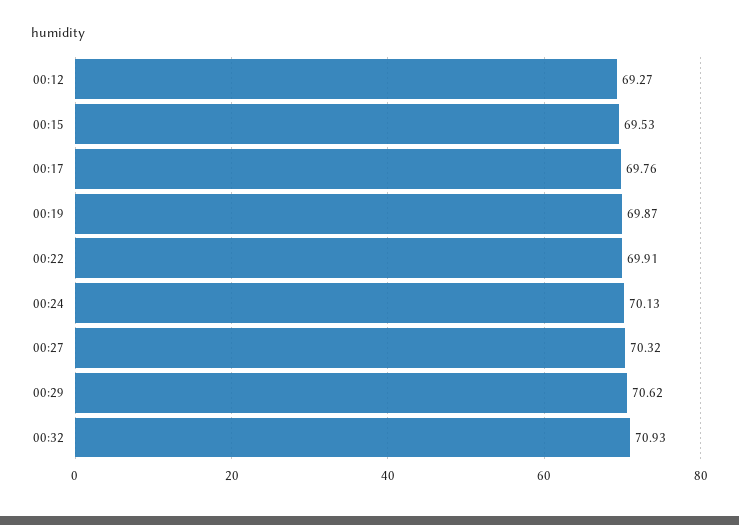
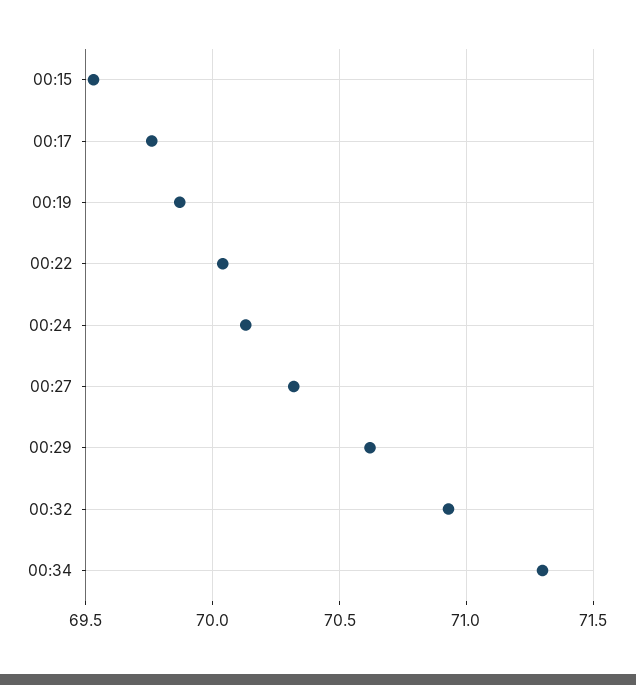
00:12: 69.27 -> none
00:22: 69.91 -> 70.05
00:34: none -> 71.3

